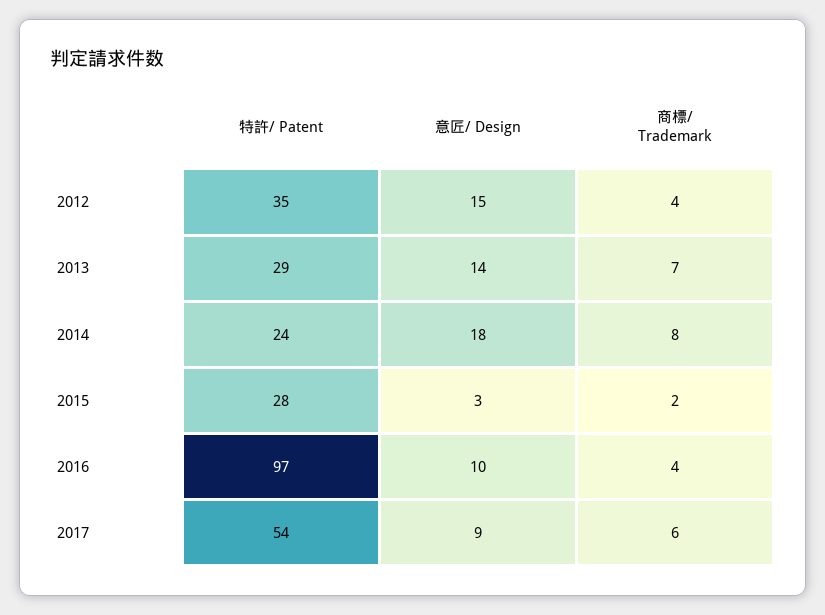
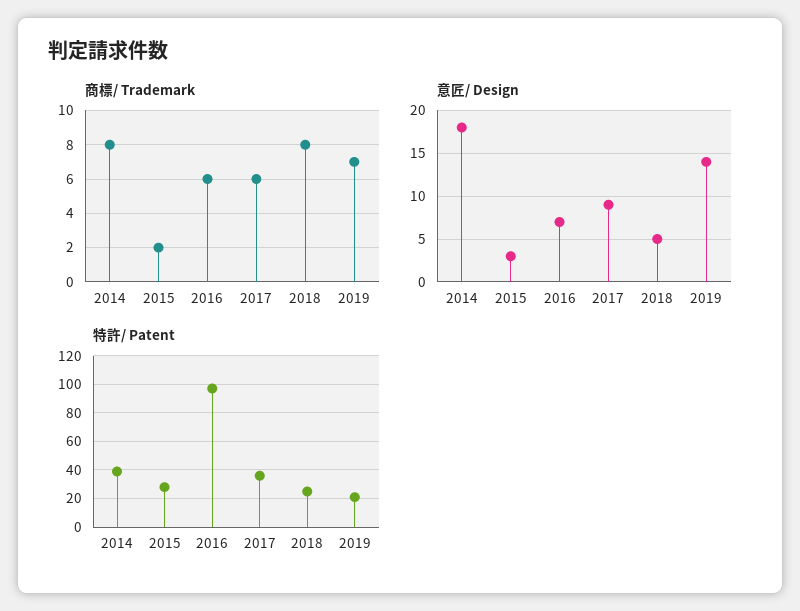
特許/ Patent, 2012: 35 -> none
意匠/ Design, 2012: 15 -> none
商標/ Trademark, 2012: 4 -> none
特許/ Patent, 2013: 29 -> none
意匠/ Design, 2013: 14 -> none
商標/ Trademark, 2013: 7 -> none
特許/ Patent, 2014: 24 -> 40
意匠/ Design, 2016: 10 -> 7
商標/ Trademark, 2016: 4 -> 6
特許/ Patent, 2017: 54 -> 35
商標/ Trademark, 2018: none -> 8
商標/ Trademark, 2019: none -> 7
意匠/ Design, 2018: none -> 5
意匠/ Design, 2019: none -> 14
特許/ Patent, 2018: none -> 25
特許/ Patent, 2019: none -> 20

